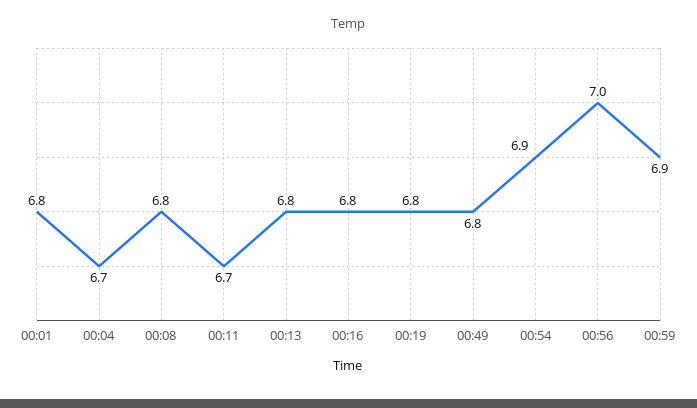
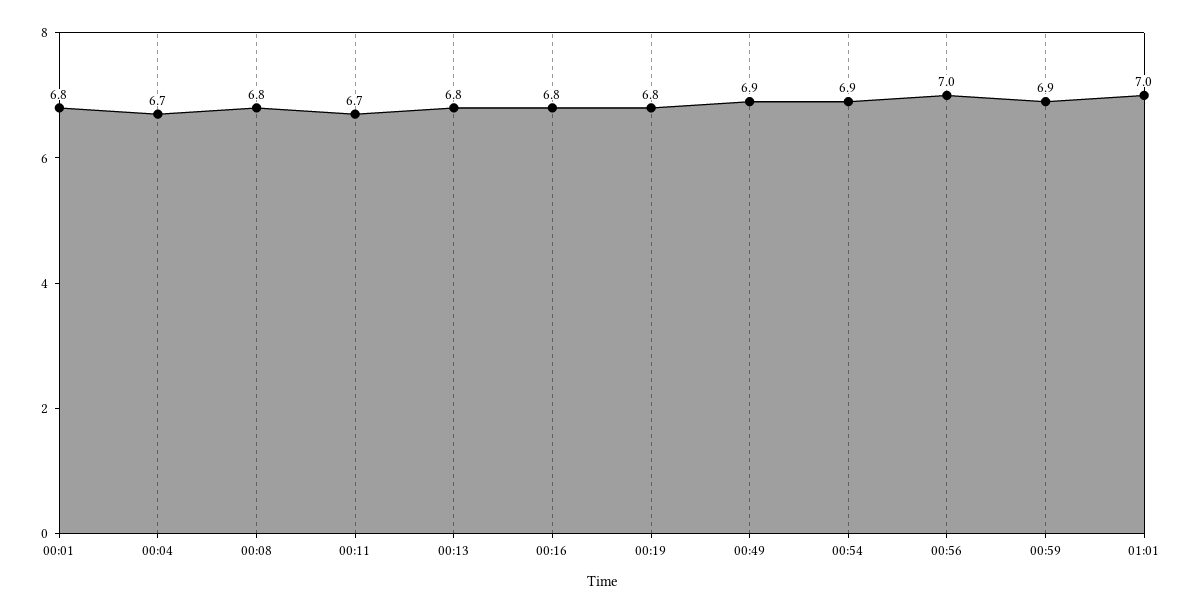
00:49: 6.8 -> 6.9
01:01: none -> 7

